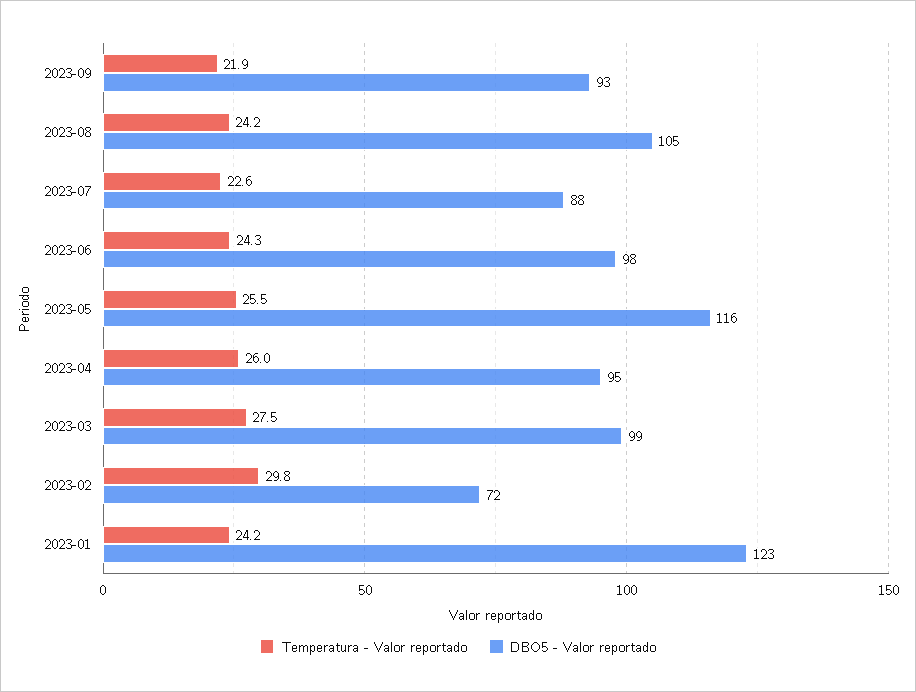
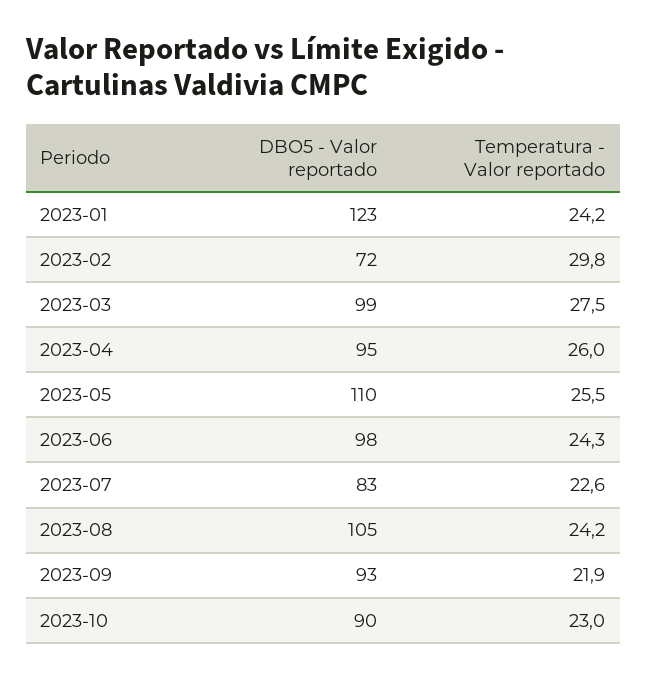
DBO5 - Valor reportado, 2023-07: 88 -> 83
DBO5 - Valor reportado, 2023-05: 116 -> 110
DBO5 - Valor reportado, 2023-10: none -> 90
Temperatura - Valor reportado, 2023-10: none -> 23

